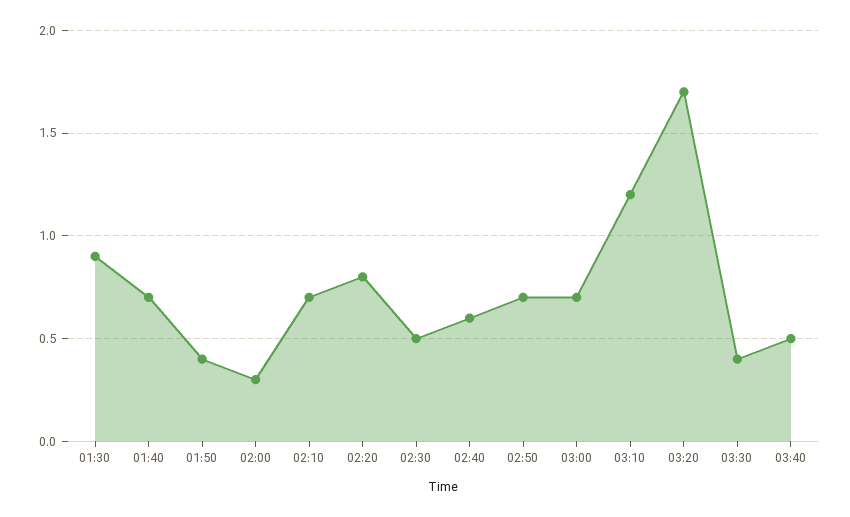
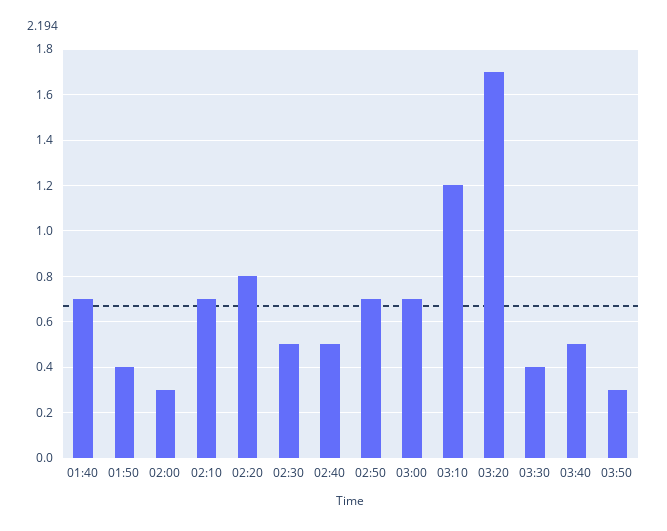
01:30: 0.9 -> none
02:40: 0.6 -> 0.5
03:50: none -> 0.3

